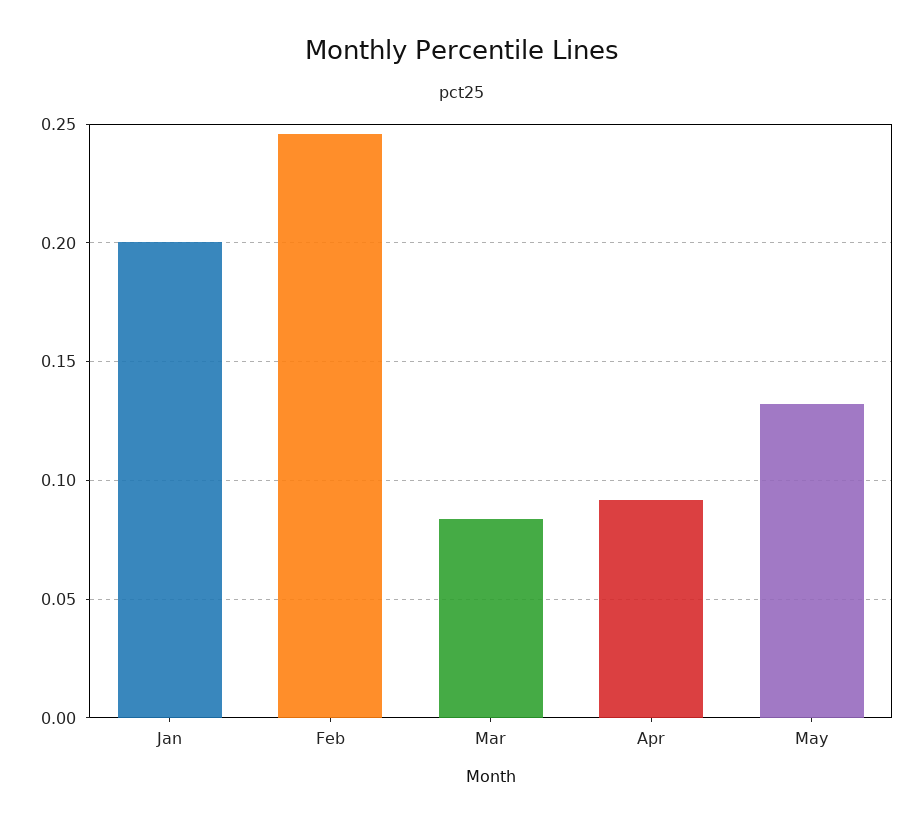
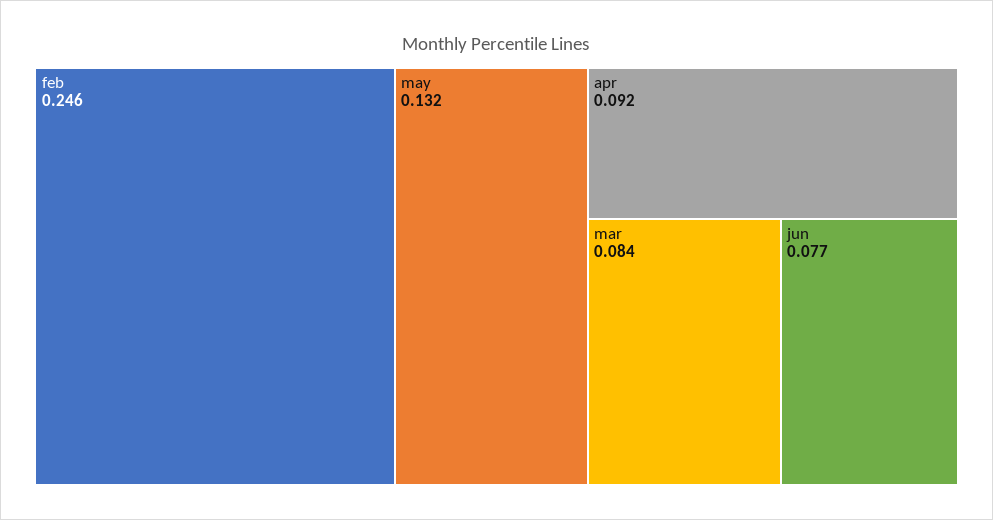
Jan: 0.2 -> none
jun: none -> 0.077

